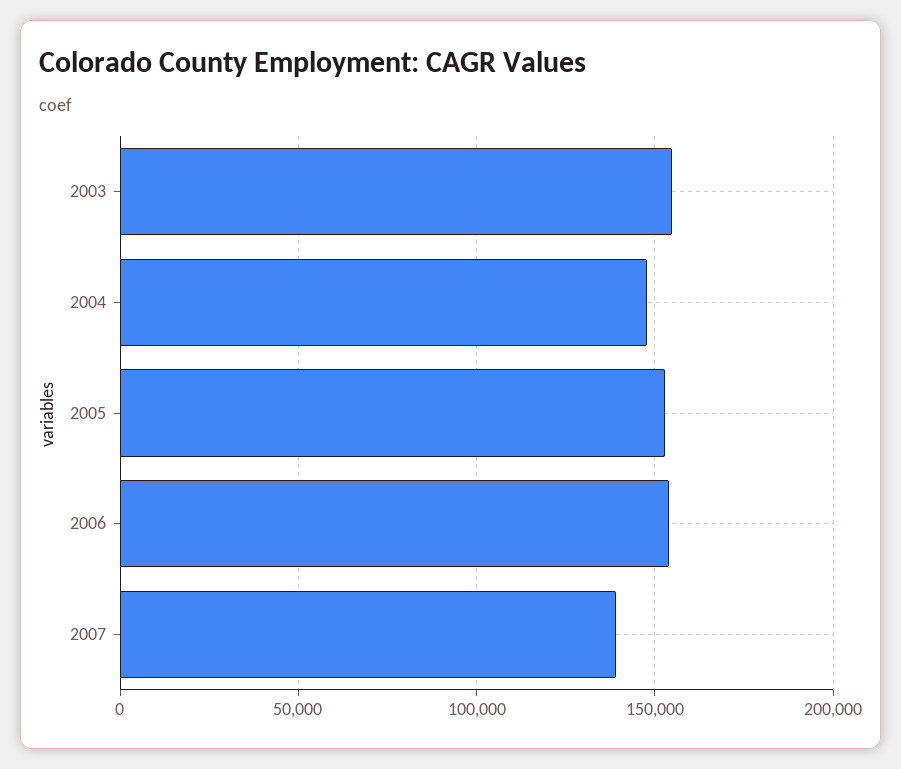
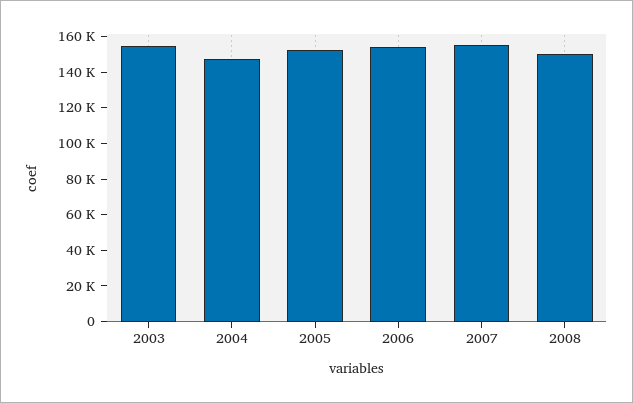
2007: 140000 -> 155000
2008: none -> 150000

